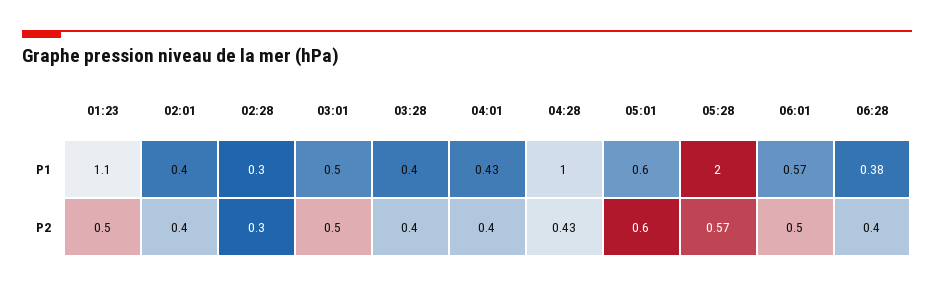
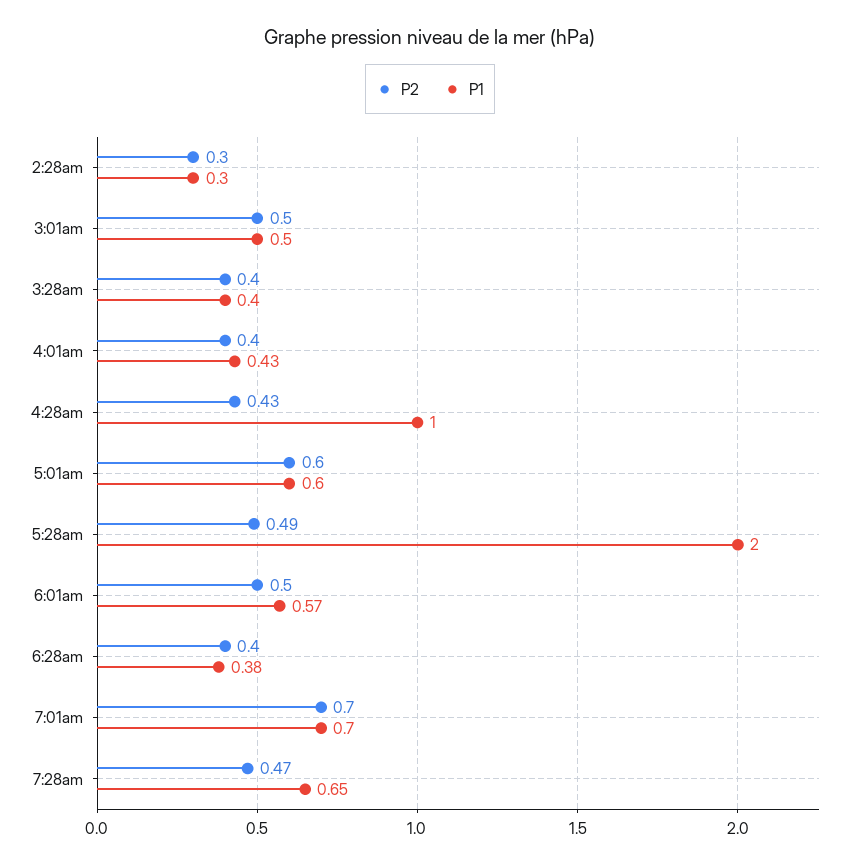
P1, 01:23: 1.1 -> none
P1, 02:01: 0.4 -> none
P2, 01:23: 0.5 -> none
P2, 02:01: 0.4 -> none
P2, 05:28: 0.57 -> 0.49
P2, 7:01am: none -> 0.7
P1, 7:01am: none -> 0.7
P2, 7:28am: none -> 0.47
P1, 7:28am: none -> 0.65

